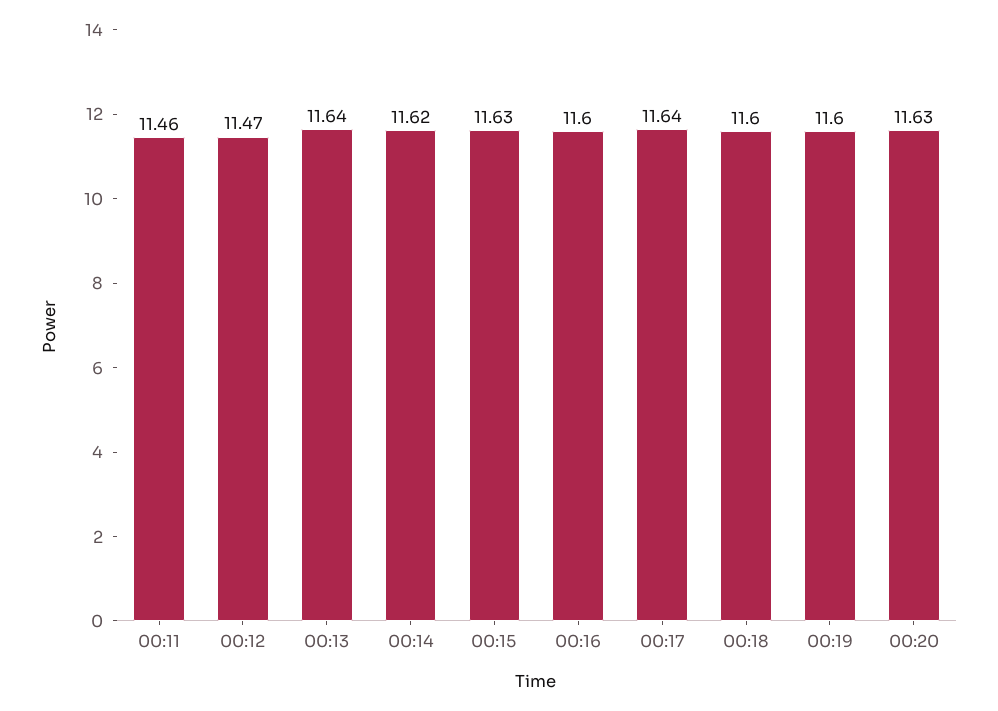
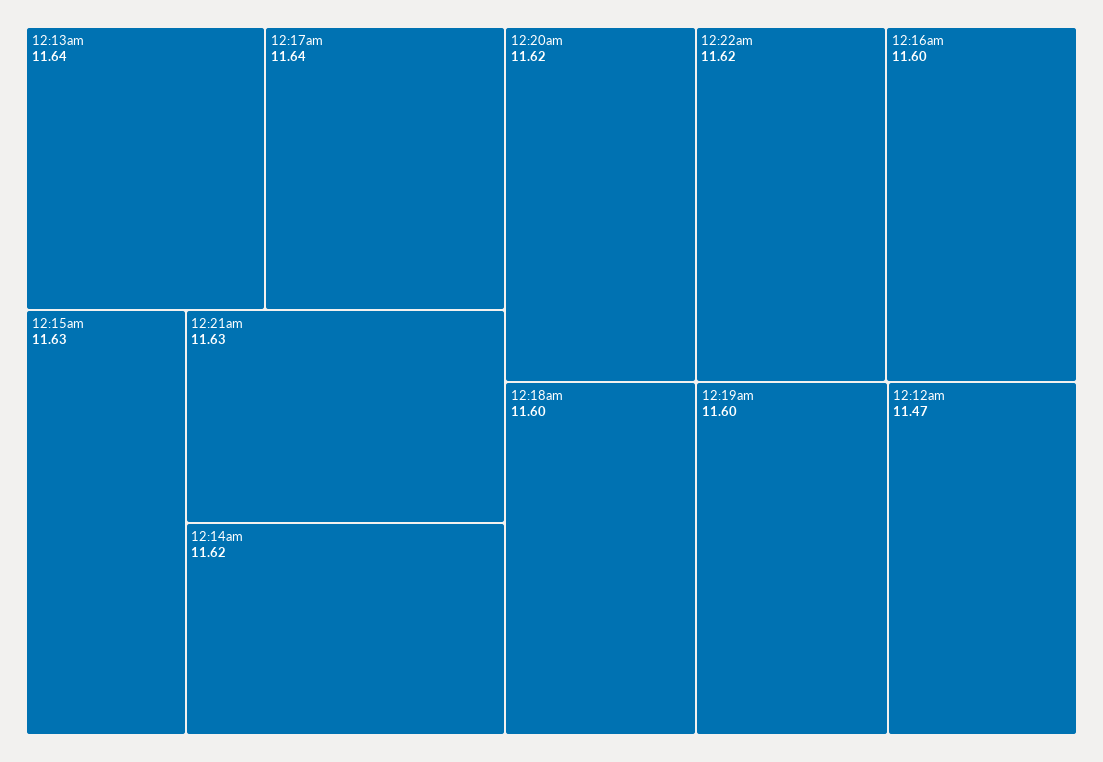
00:11: 11.46 -> none
00:20: 11.63 -> 11.62
12:21am: none -> 11.63
12:22am: none -> 11.62

